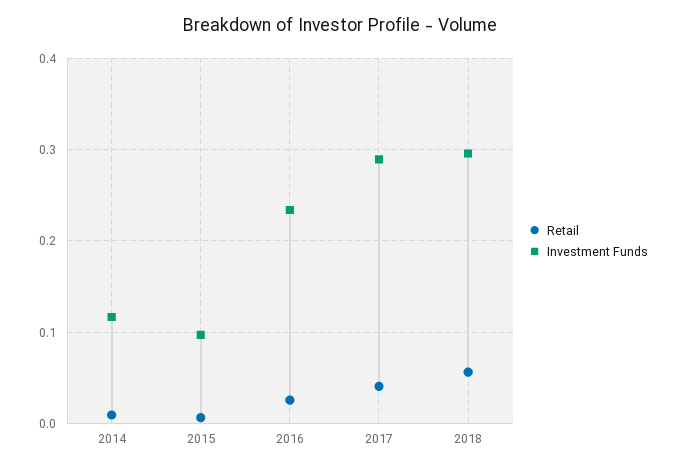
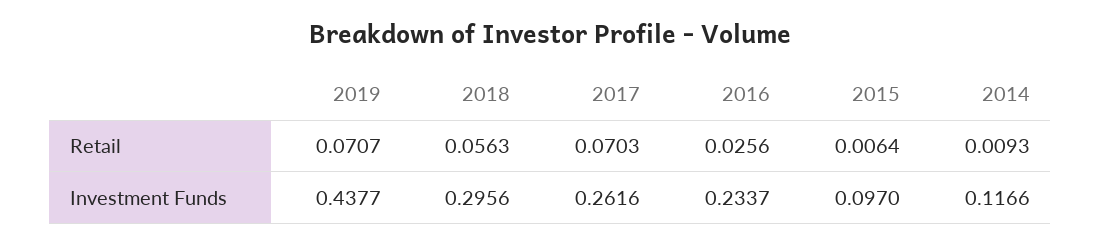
Retail, 2017: 0.04 -> 0.0703
Investment Funds, 2017: 0.29 -> 0.2616
Retail, 2019: none -> 0.0707
Investment Funds, 2019: none -> 0.4377

